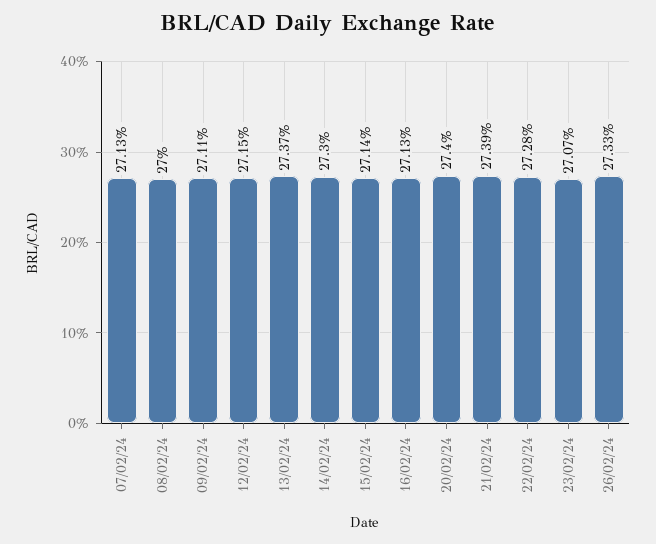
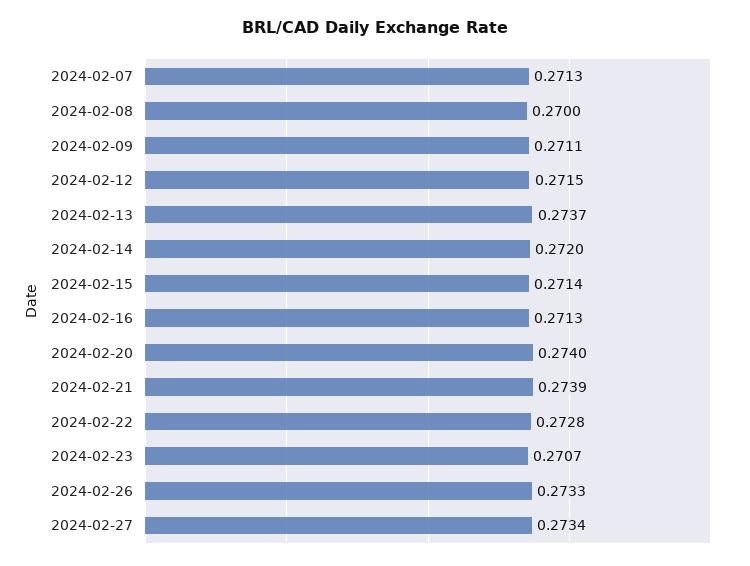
14/02/24: 0.273 -> 0.272
2024-02-27: none -> 0.2734

